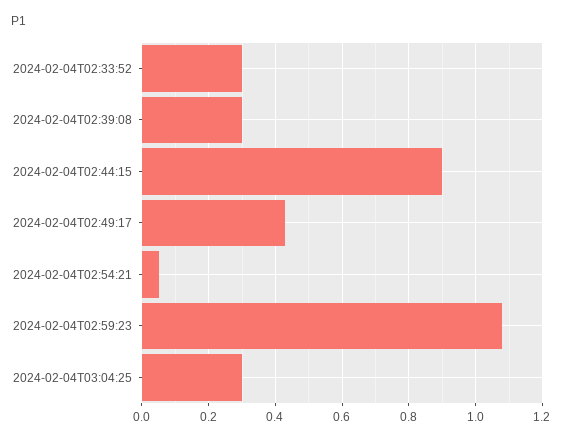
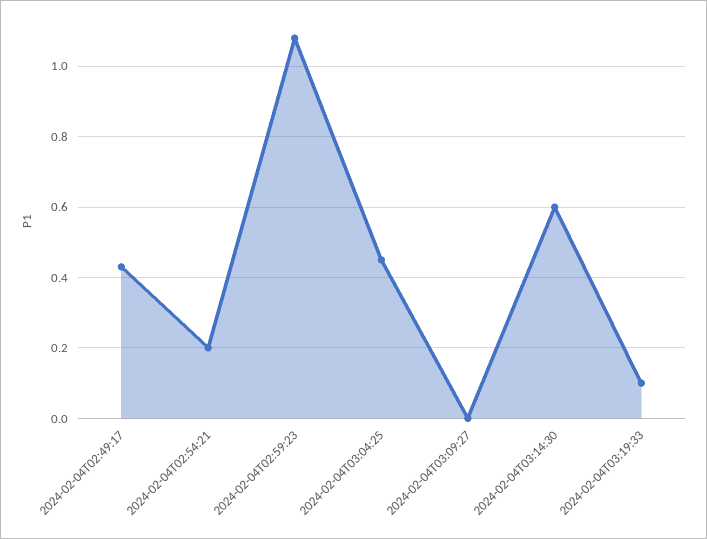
2024-02-04T02:33:52: 0.3 -> none
2024-02-04T02:39:08: 0.3 -> none
2024-02-04T02:44:15: 0.9 -> none
2024-02-04T02:54:21: 0.05 -> 0.2
2024-02-04T03:04:25: 0.3 -> 0.45
2024-02-04T03:09:27: none -> 0
2024-02-04T03:14:30: none -> 0.6
2024-02-04T03:19:33: none -> 0.1

